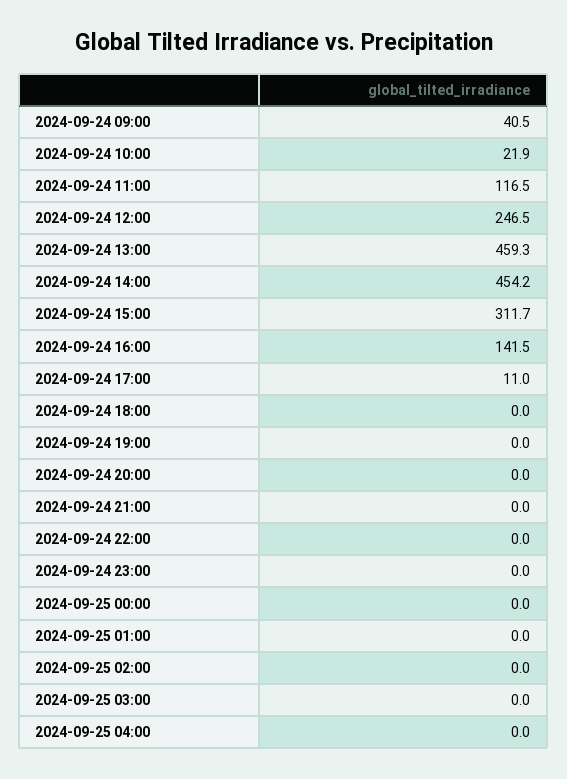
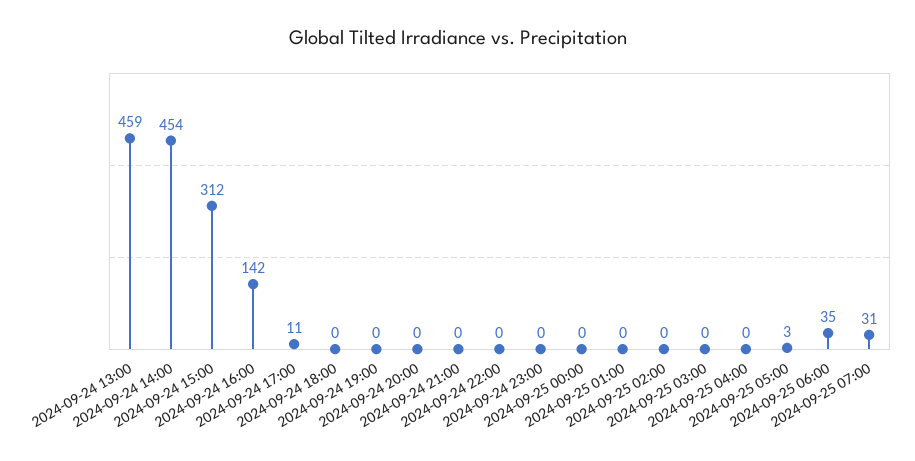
2024-09-24 09:00: 40.5 -> none
2024-09-24 10:00: 21.9 -> none
2024-09-24 11:00: 116.5 -> none
2024-09-24 12:00: 246.5 -> none
2024-09-25 05:00: none -> 3
2024-09-25 06:00: none -> 35
2024-09-25 07:00: none -> 31

